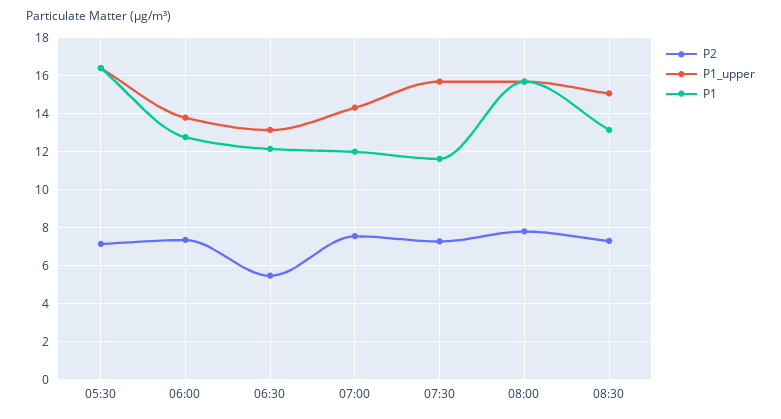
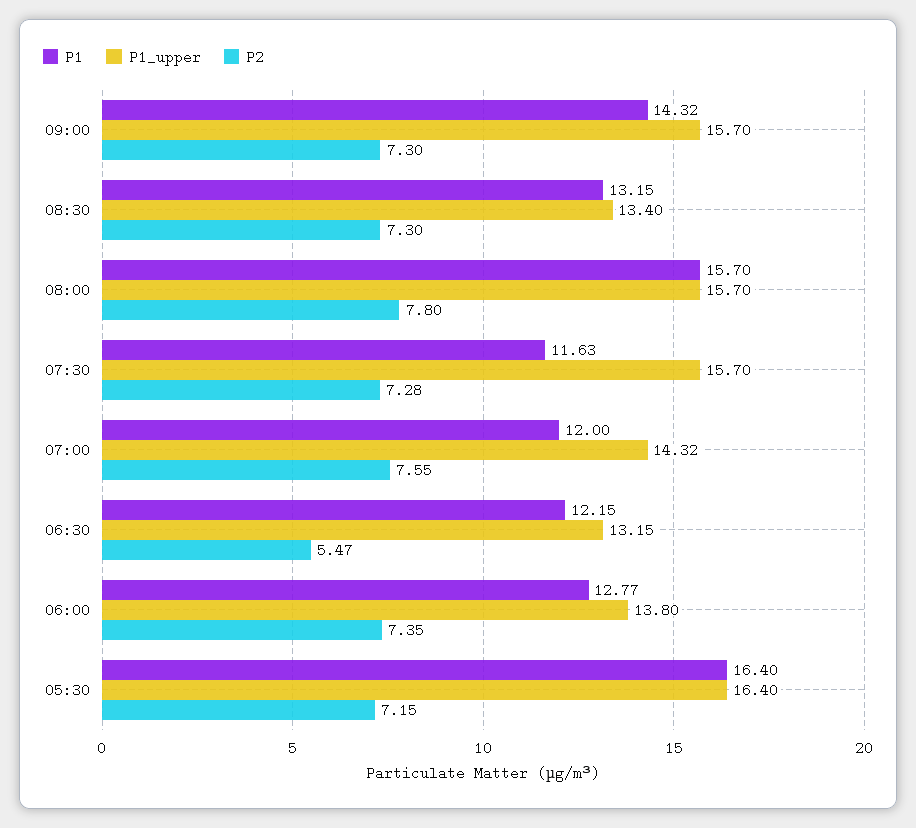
P1_upper, 08:30: 15 -> 13.4
P1, 09:00: none -> 14.32
P1_upper, 09:00: none -> 15.7
P2, 09:00: none -> 7.3

